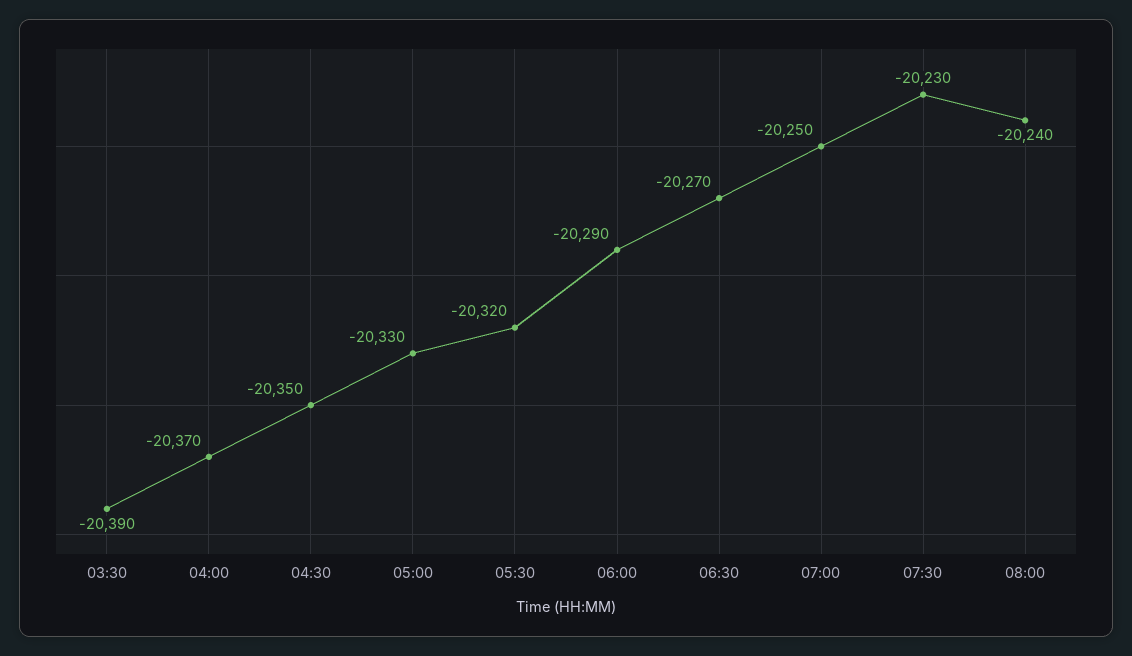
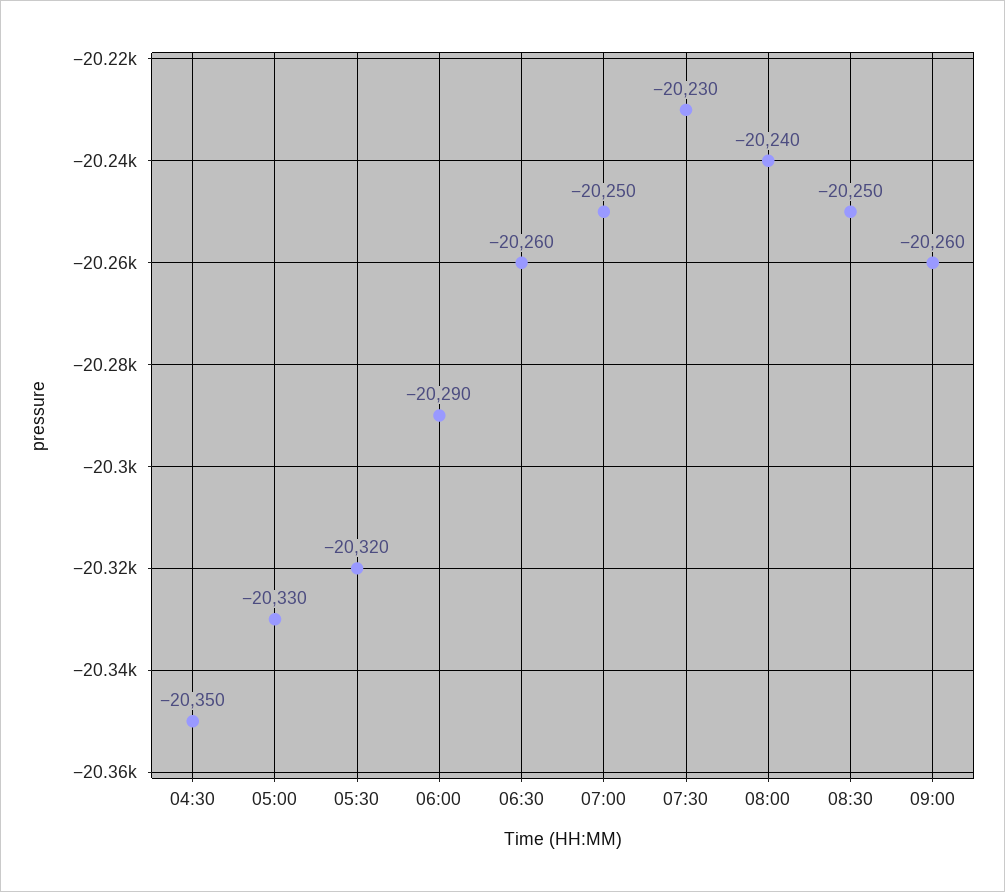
03:30: -20390 -> none
04:00: -20370 -> none
06:30: -20270 -> -20260
08:30: none -> -20250
09:00: none -> -20260

